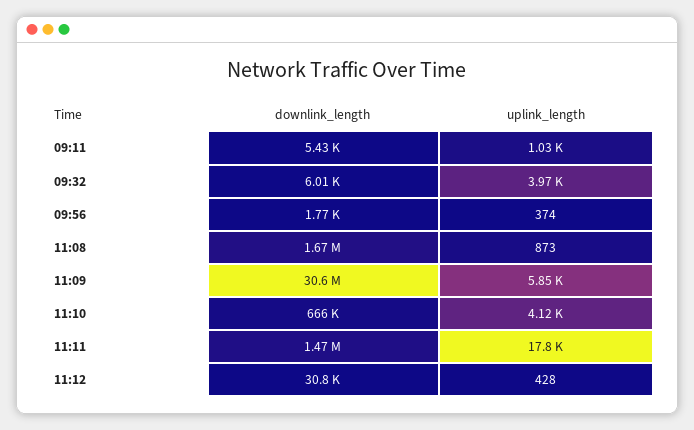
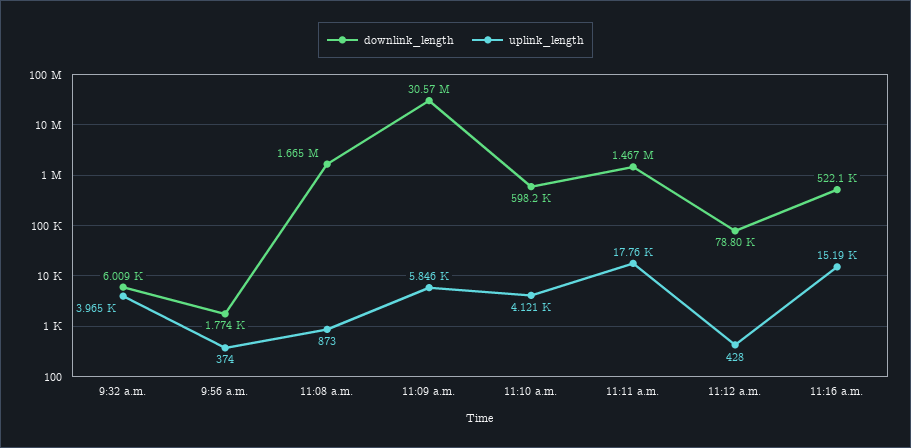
downlink_length, 09:11: 5430 -> none
uplink_length, 09:11: 1030 -> none
downlink_length, 11:10: 666000 -> 598200
downlink_length, 11:12: 30800 -> 78800
downlink_length, 11:16 a.m.: none -> 522100
uplink_length, 11:16 a.m.: none -> 15190

